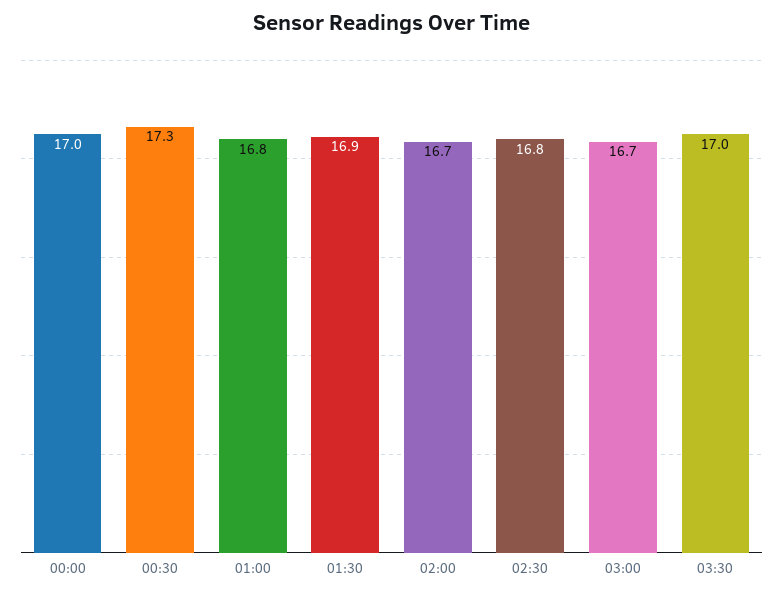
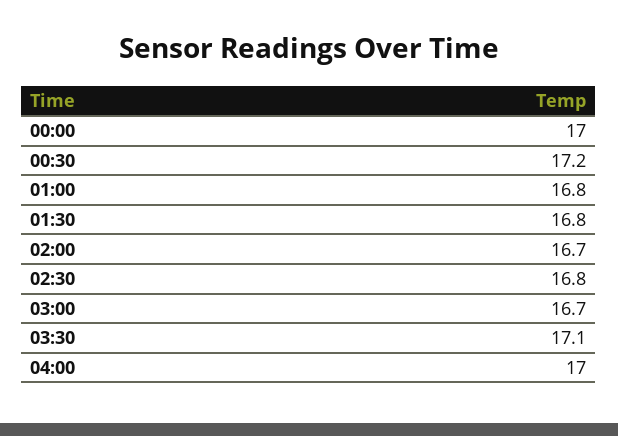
00:30: 17.3 -> 17.2
01:30: 16.9 -> 16.8
03:30: 17 -> 17.1
04:00: none -> 17

